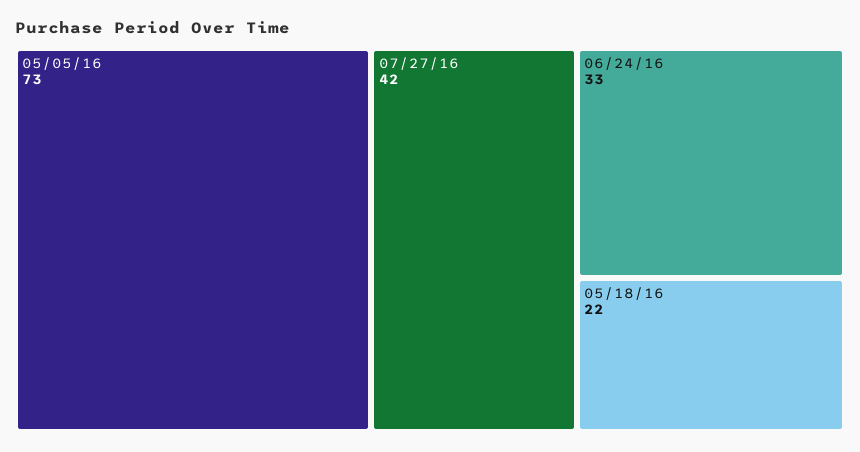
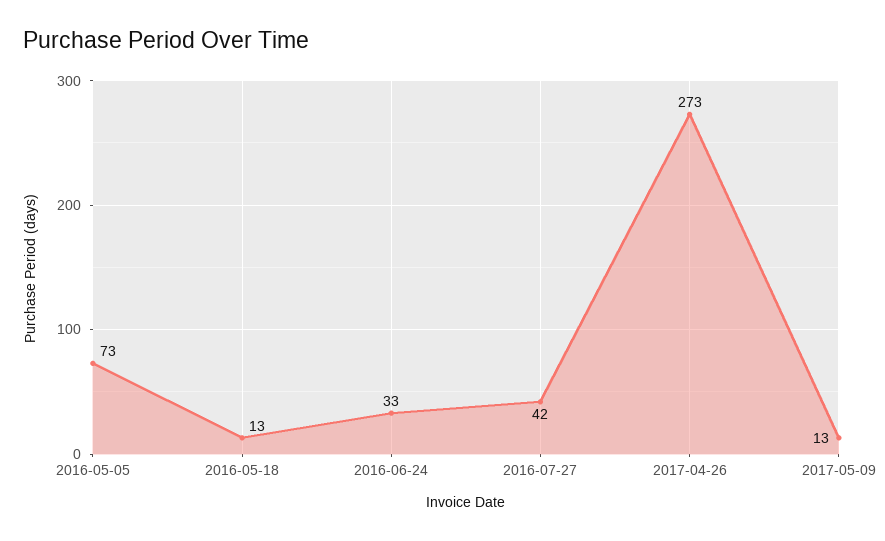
05/18/16: 22 -> 13
2017-04-26: none -> 273
2017-05-09: none -> 13

